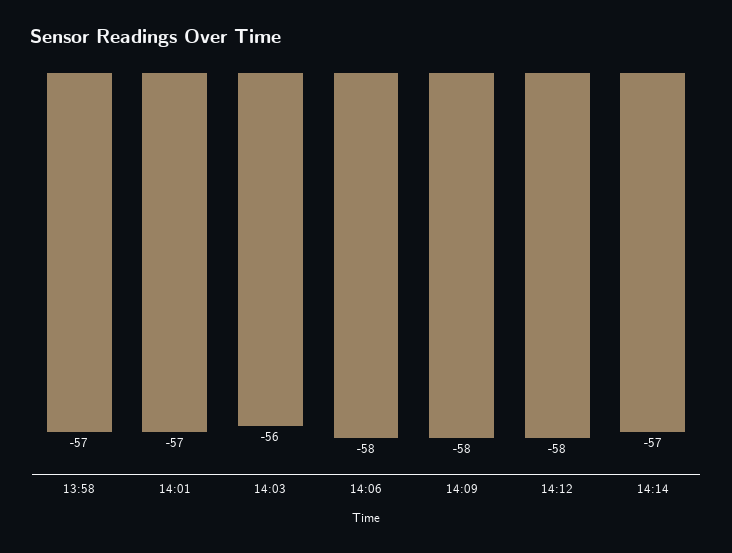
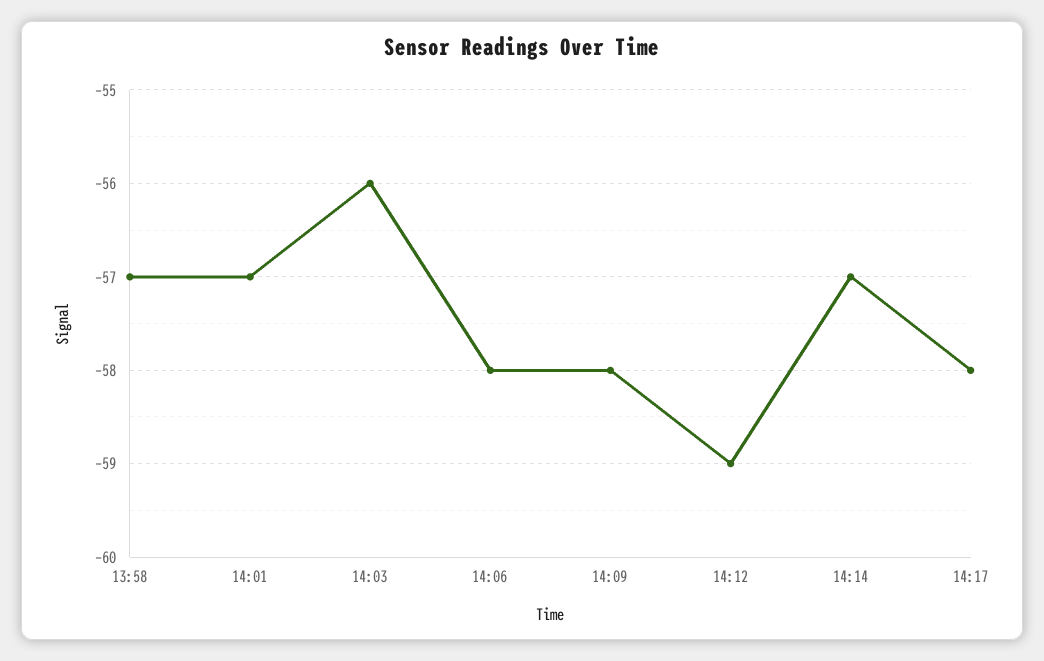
14:12: -58 -> -59
14:17: none -> -58

